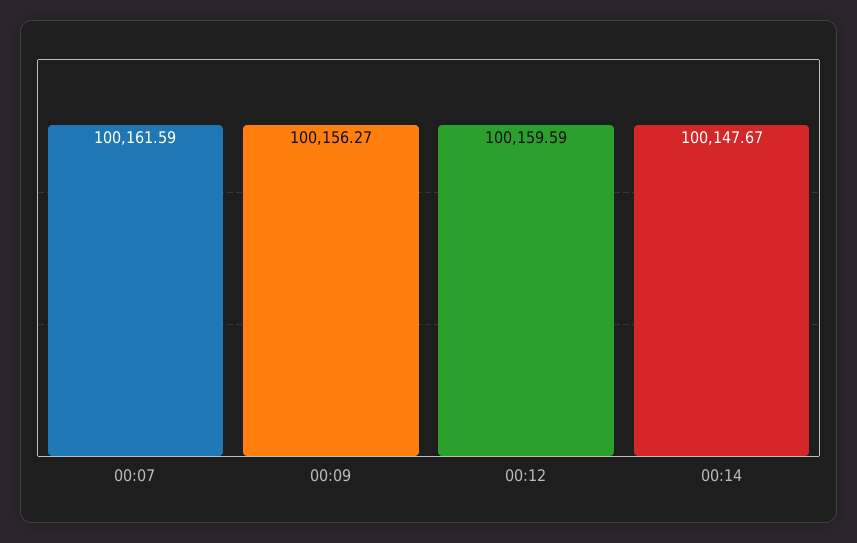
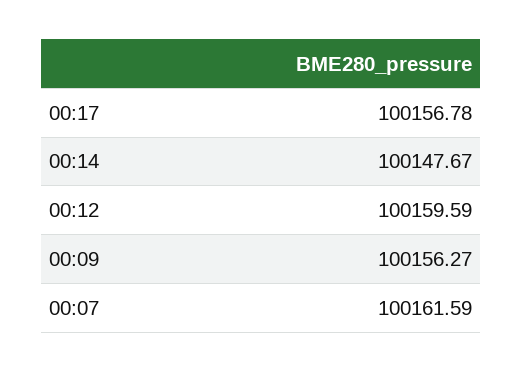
00:17: none -> 100156.78

